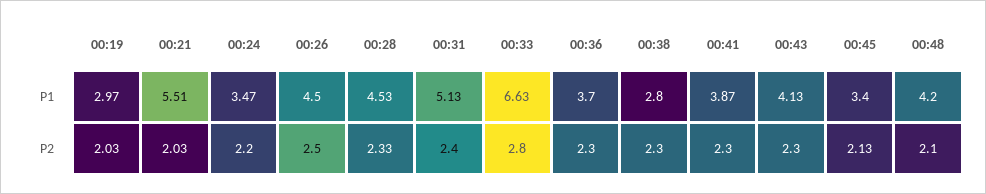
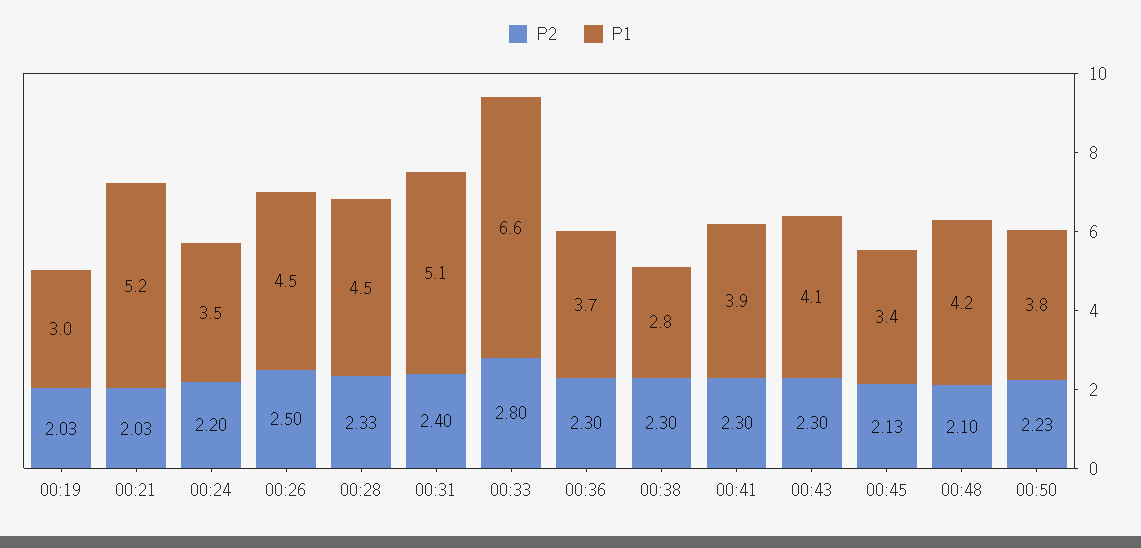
P1, 00:21: 5.51 -> 5.2
P2, 00:50: none -> 2.23
P1, 00:50: none -> 3.8

